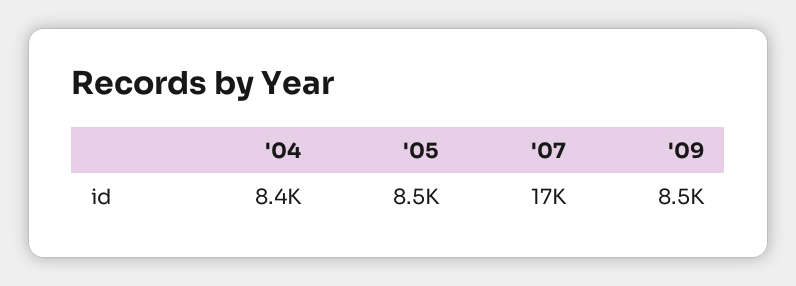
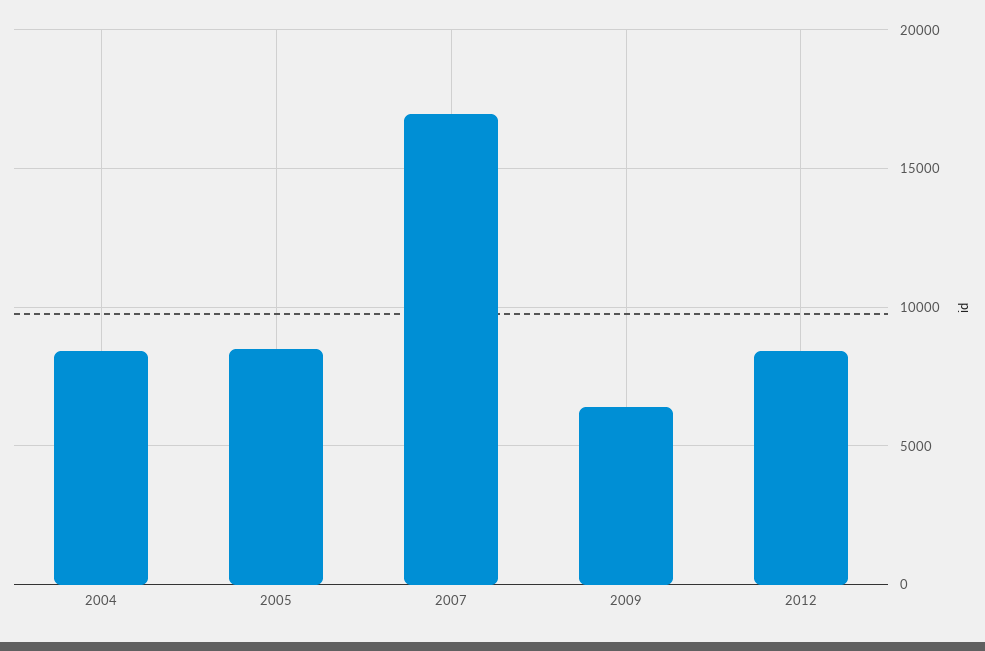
'09: 8500 -> 6500
2012: none -> 8500

